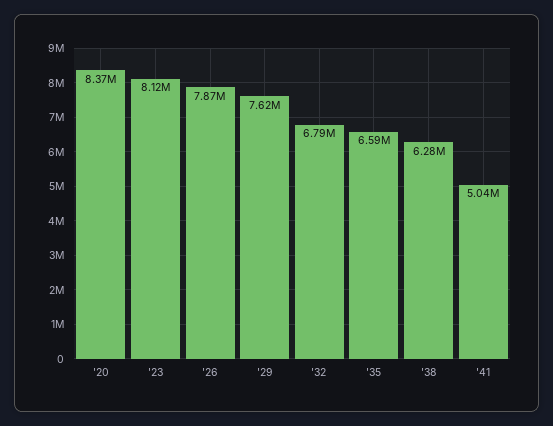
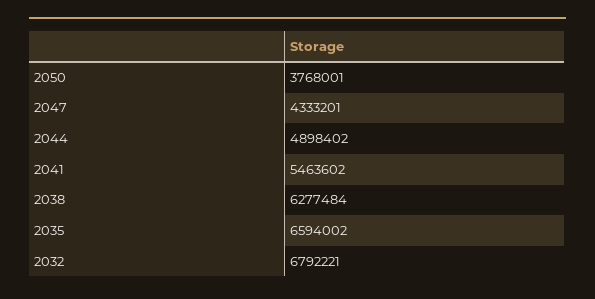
'20: 8370000 -> none
'23: 8120000 -> none
'26: 7870000 -> none
'29: 7620000 -> none
'41: 5040000 -> 5463602
2050: none -> 3768001
2047: none -> 4333201
2044: none -> 4898402

